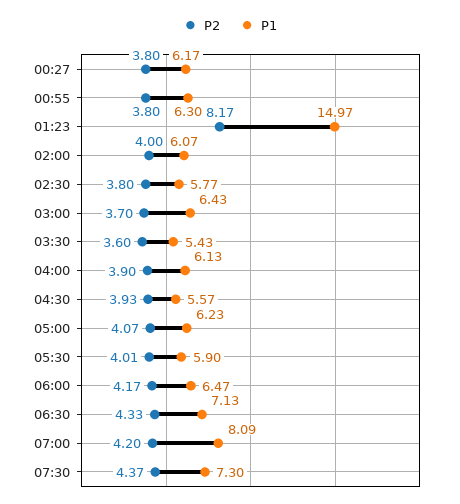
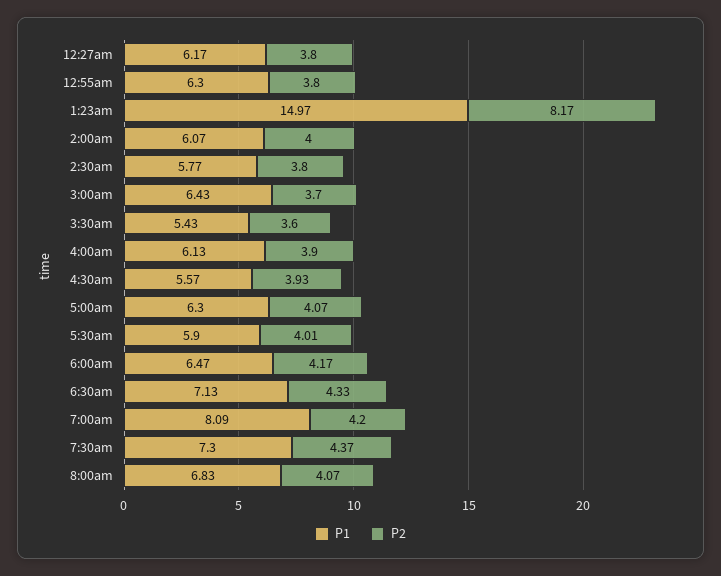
P1, 05:00: 6.23 -> 6.3
P1, 8:00am: none -> 6.83
P2, 8:00am: none -> 4.07

